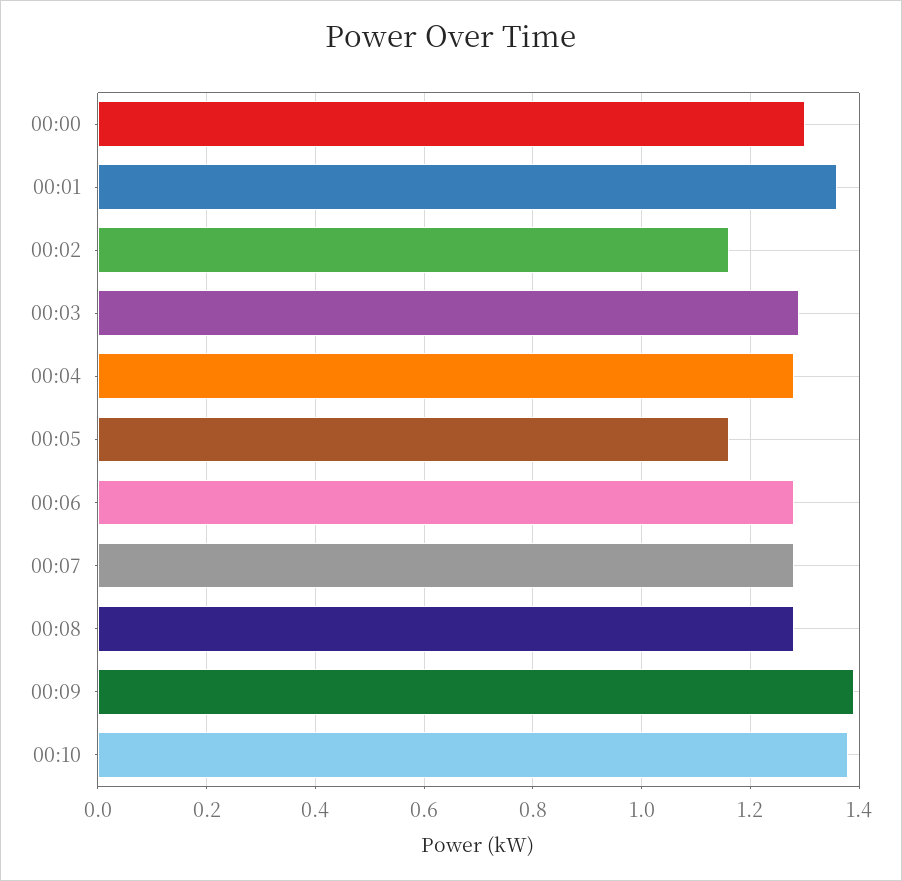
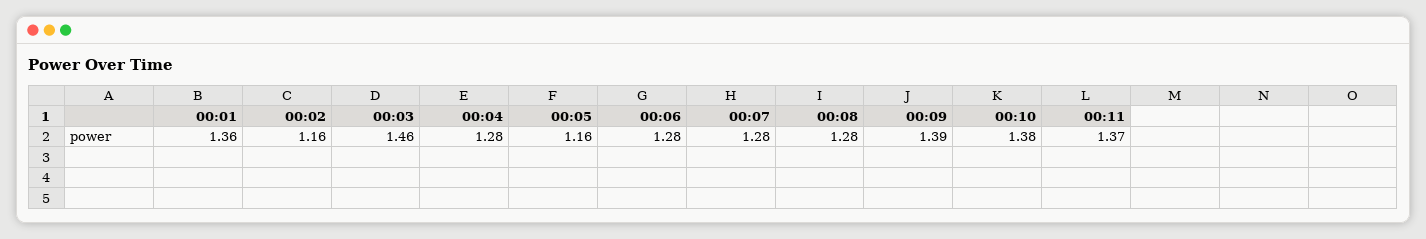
00:00: 1.3 -> none
00:03: 1.3 -> 1.46
00:11: none -> 1.37

